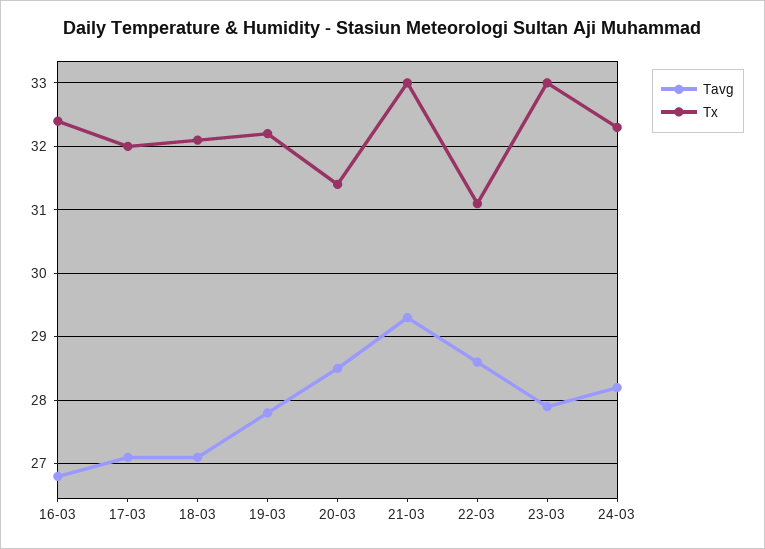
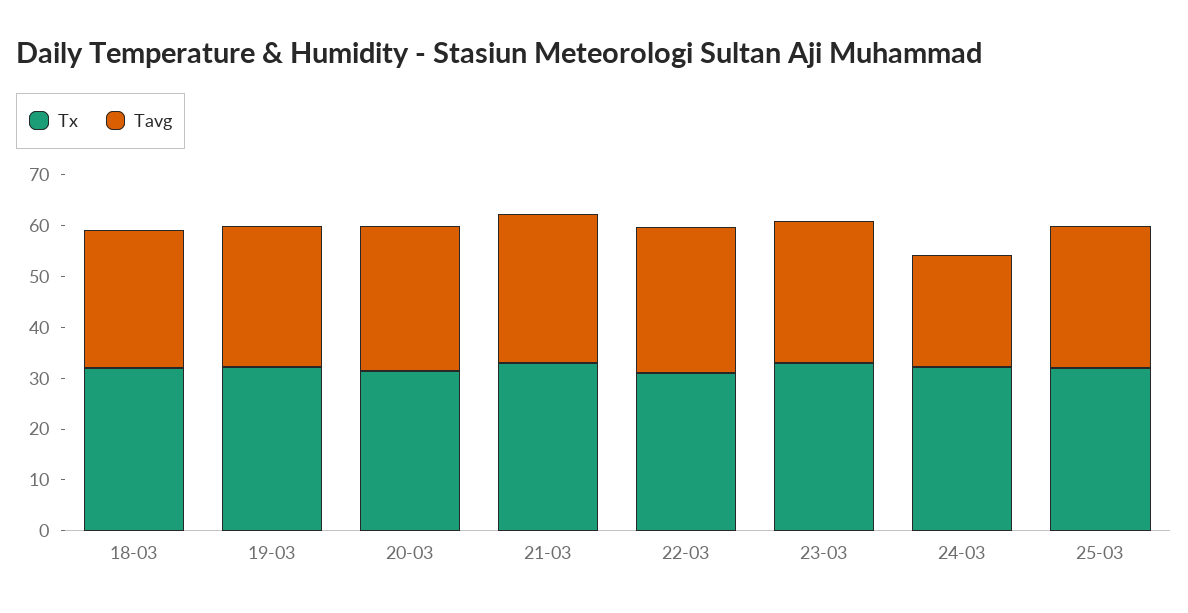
Tavg, 16-03: 26.8 -> none
Tx, 16-03: 32.4 -> none
Tavg, 17-03: 27.1 -> none
Tx, 17-03: 32 -> none
Tavg, 24-03: 28.2 -> 22
Tx, 25-03: none -> 32
Tavg, 25-03: none -> 28

